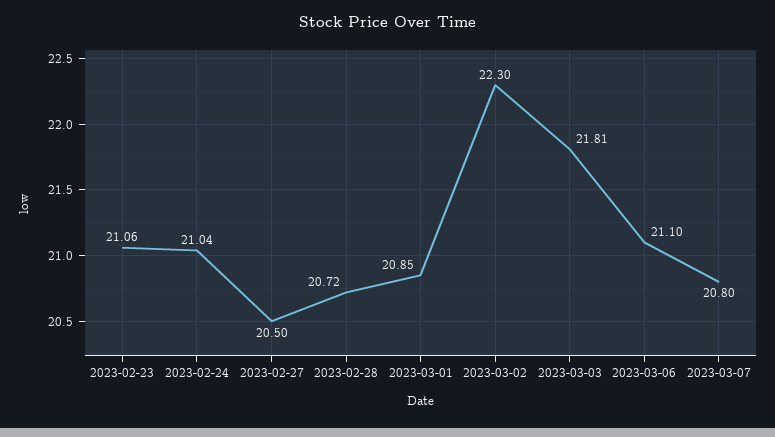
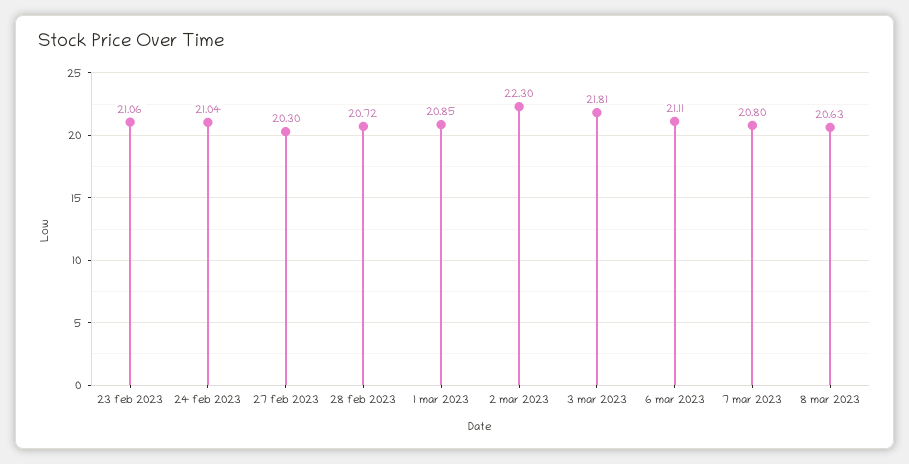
2023-02-27: 20.5 -> 20.3
2023-03-06: 21.1 -> 21.11
8 mar 2023: none -> 20.63

